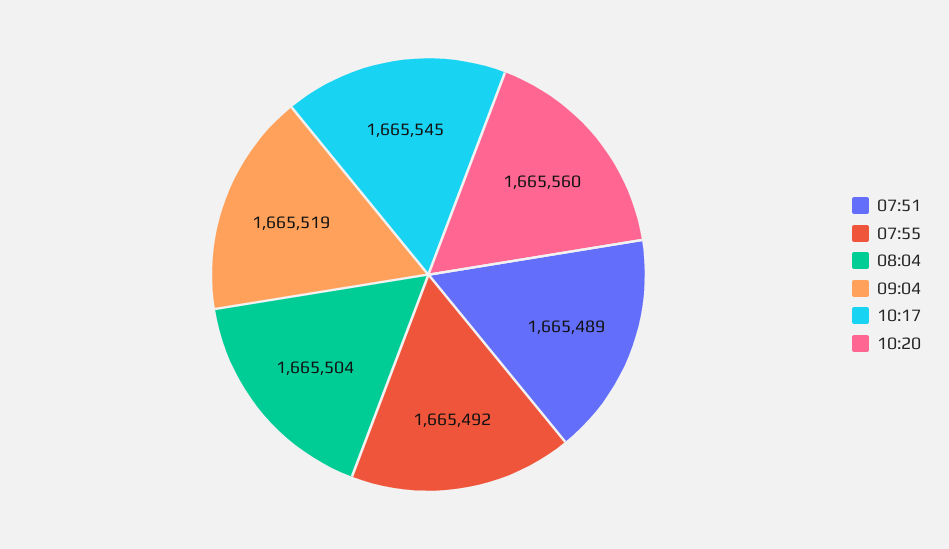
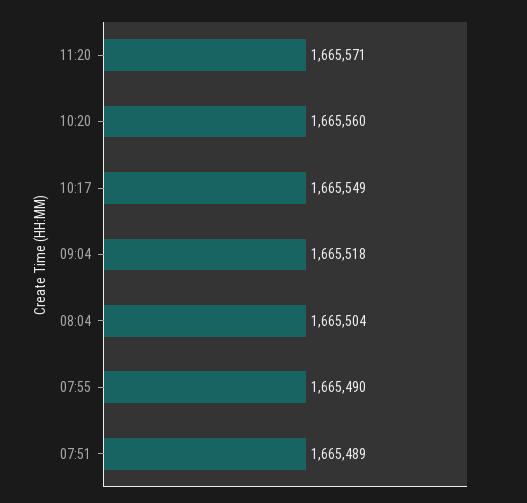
07:55: 1665492 -> 1665490
09:04: 1665519 -> 1665518
10:17: 1665545 -> 1665549
11:20: none -> 1665571

